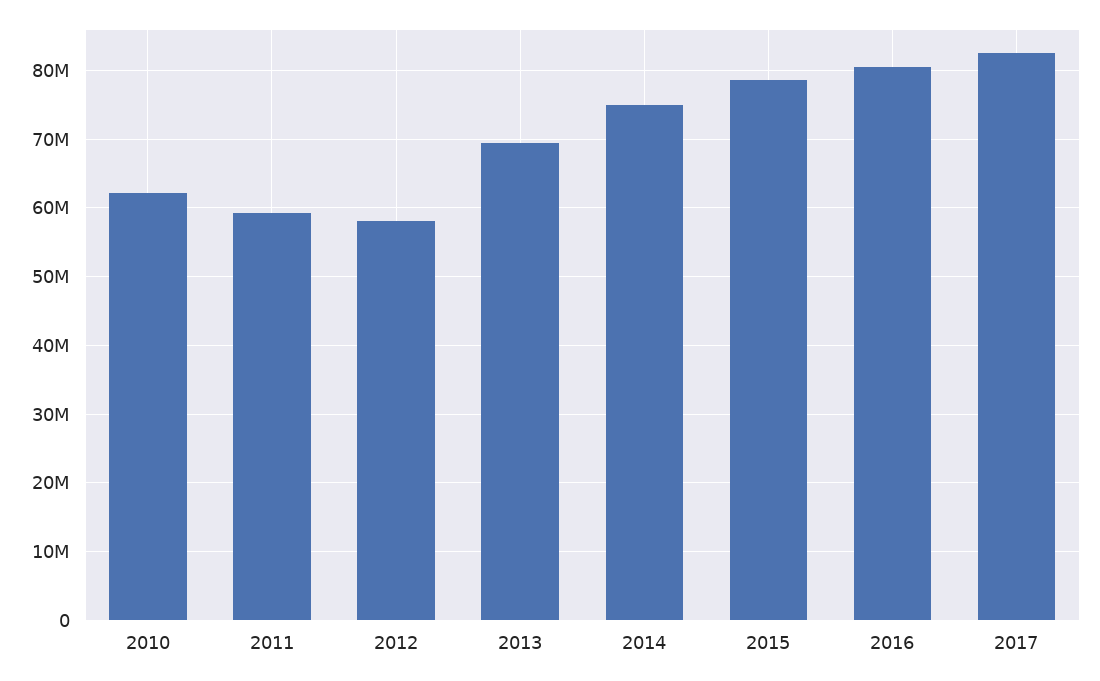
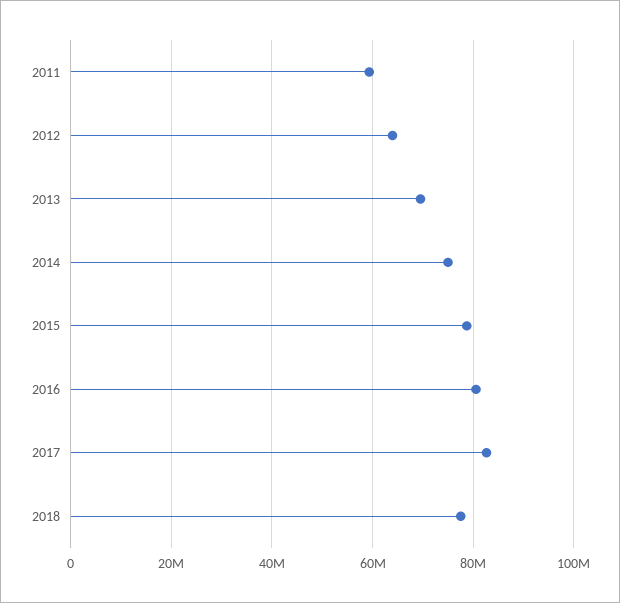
2010: 62000000 -> none
2012: 58000000 -> 64000000
2018: none -> 78000000

